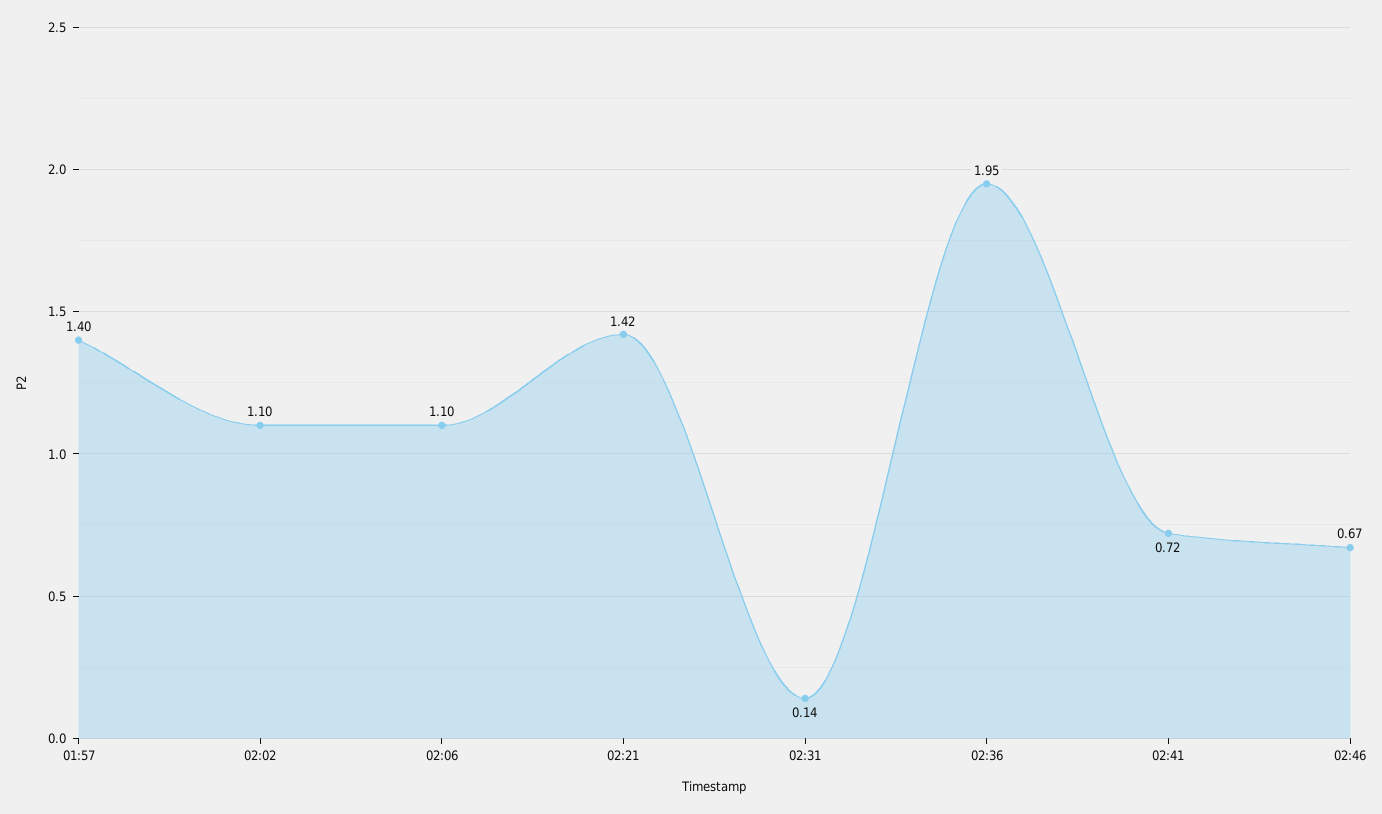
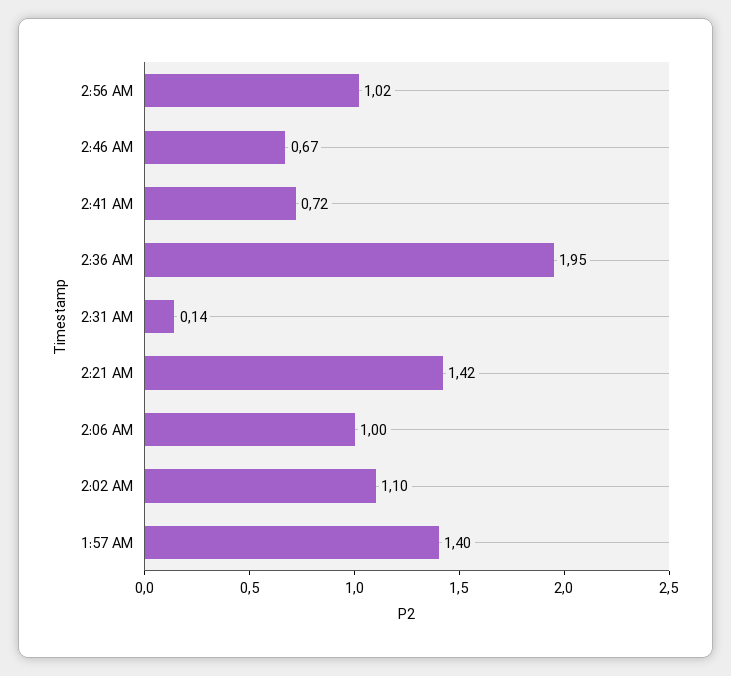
02:06: 1.1 -> 1
2:56 AM: none -> 1.02

